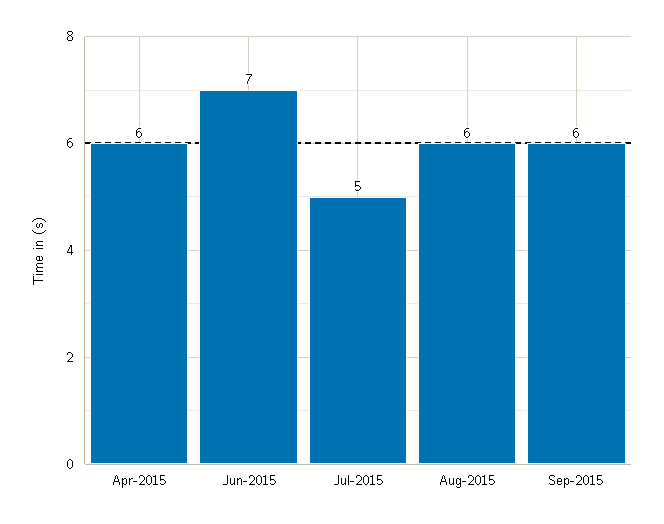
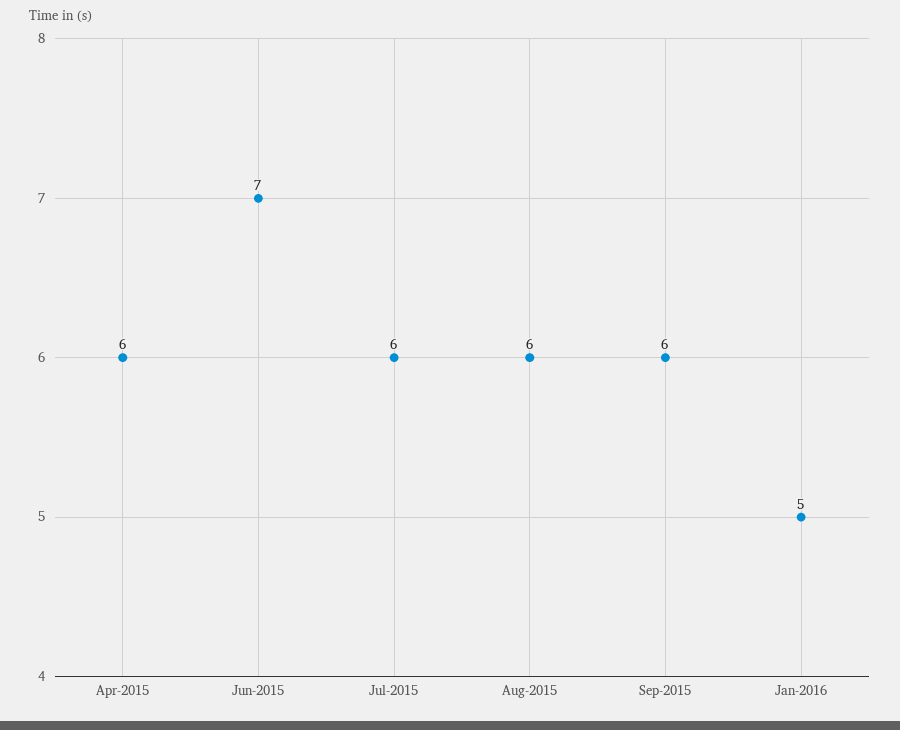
Jul-2015: 5 -> 6
Jan-2016: none -> 5

